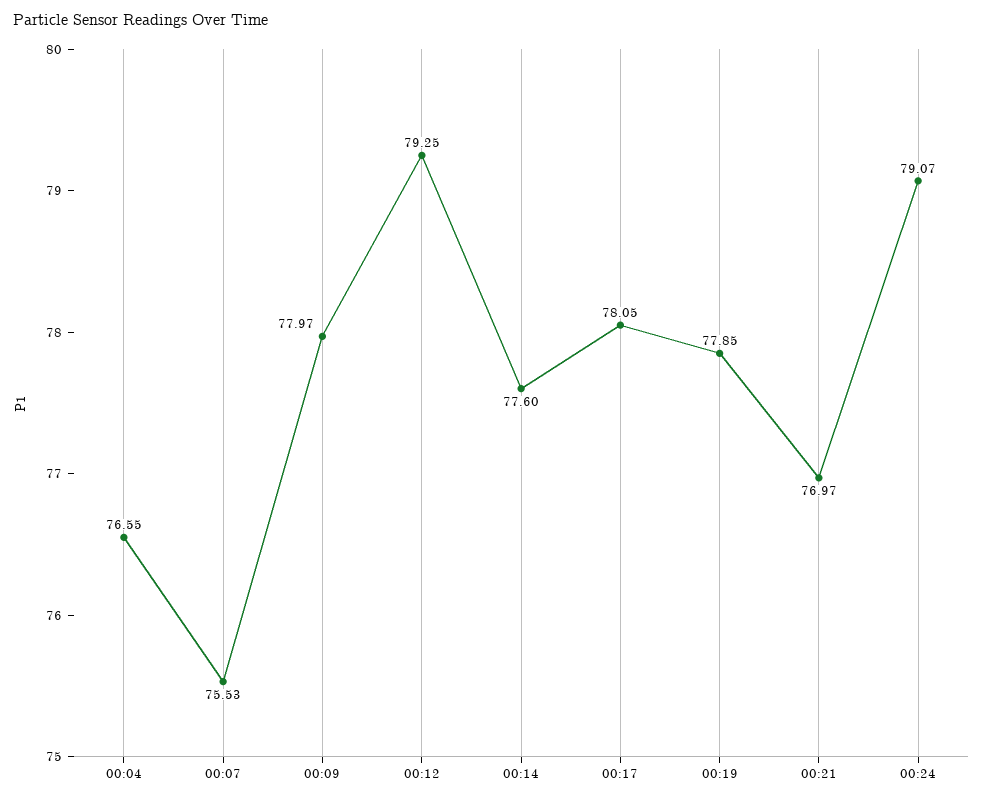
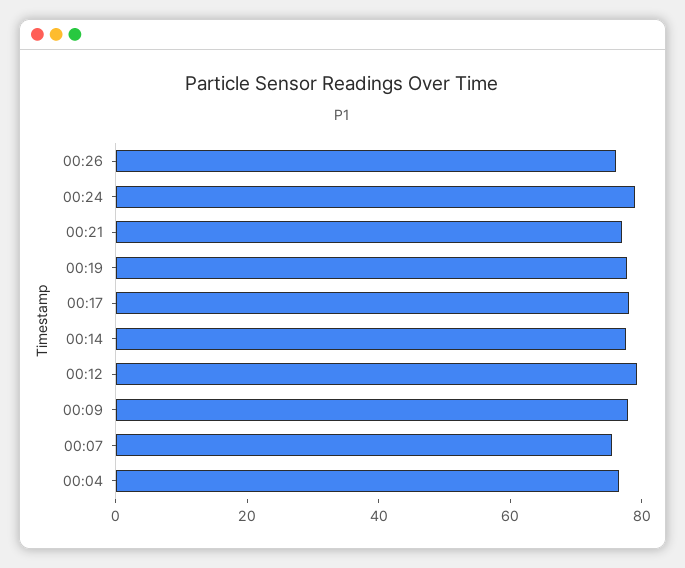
00:26: none -> 75

